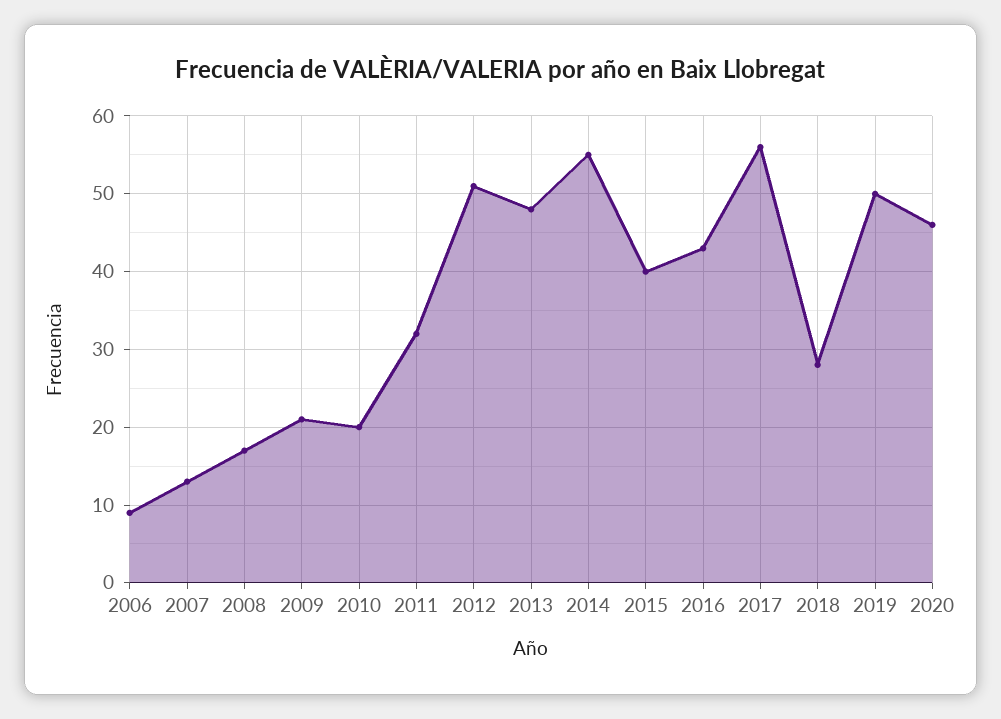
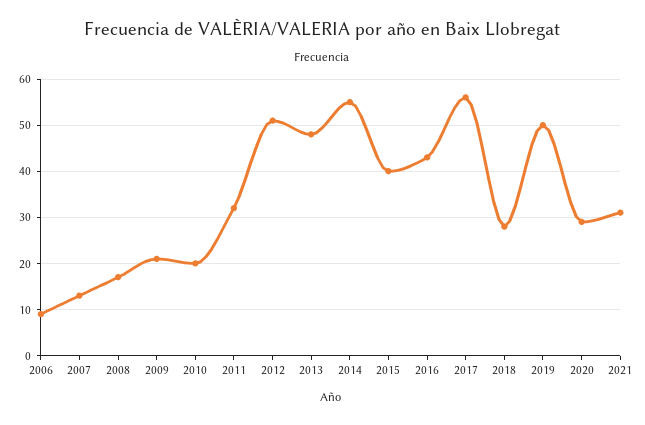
2020: 46 -> 30
2021: none -> 30

